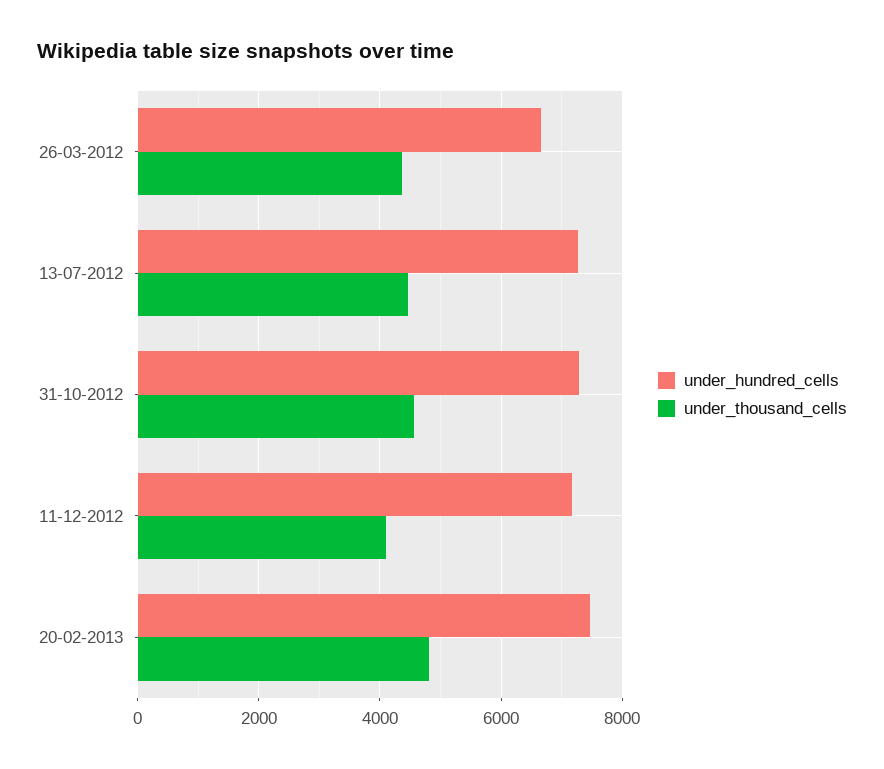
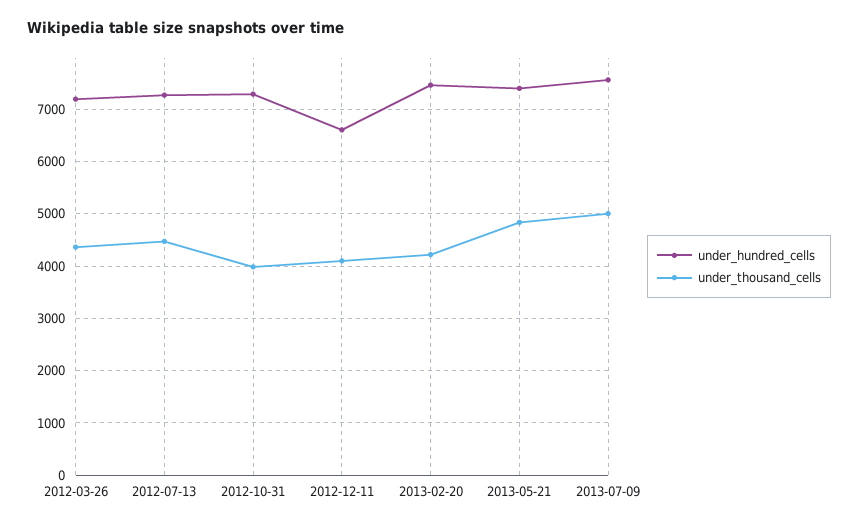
under_hundred_cells, 26-03-2012: 6600 -> 7200
under_thousand_cells, 31-10-2012: 4600 -> 4000
under_hundred_cells, 11-12-2012: 7200 -> 6600
under_thousand_cells, 20-02-2013: 4800 -> 4200
under_hundred_cells, 2013-05-21: none -> 7400
under_thousand_cells, 2013-05-21: none -> 4800
under_hundred_cells, 2013-07-09: none -> 7600
under_thousand_cells, 2013-07-09: none -> 5000

